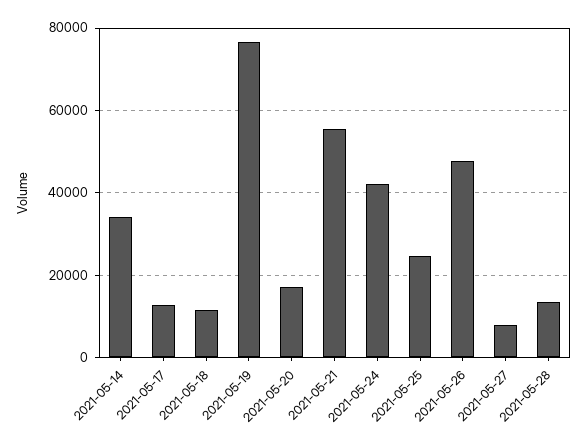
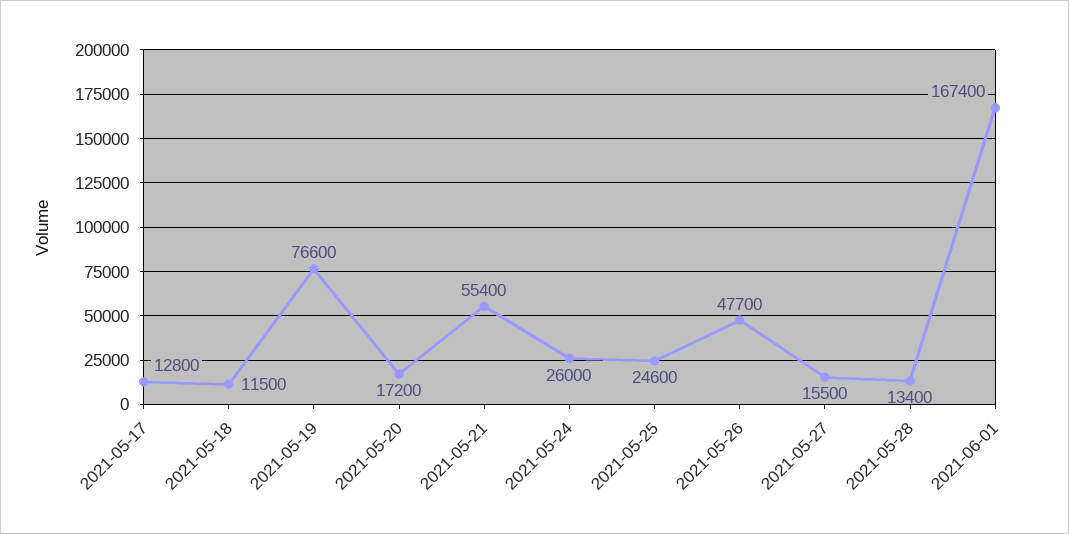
2021-05-14: 34000 -> none
2021-05-24: 42000 -> 26000
2021-05-27: 8000 -> 15500
2021-06-01: none -> 167400

